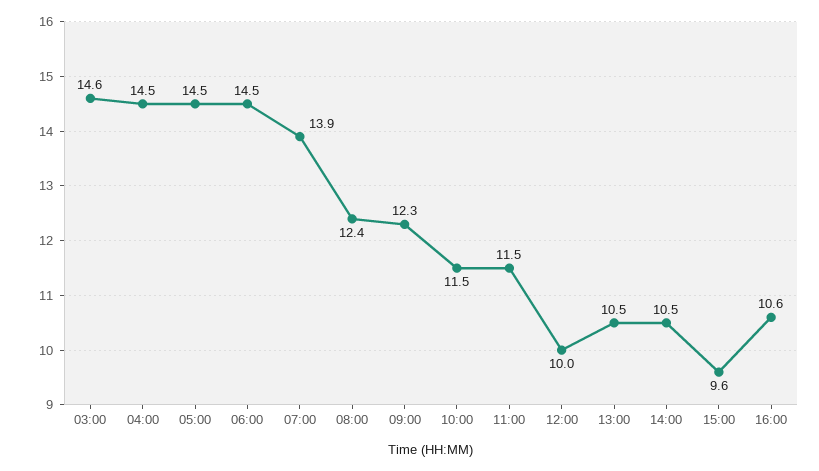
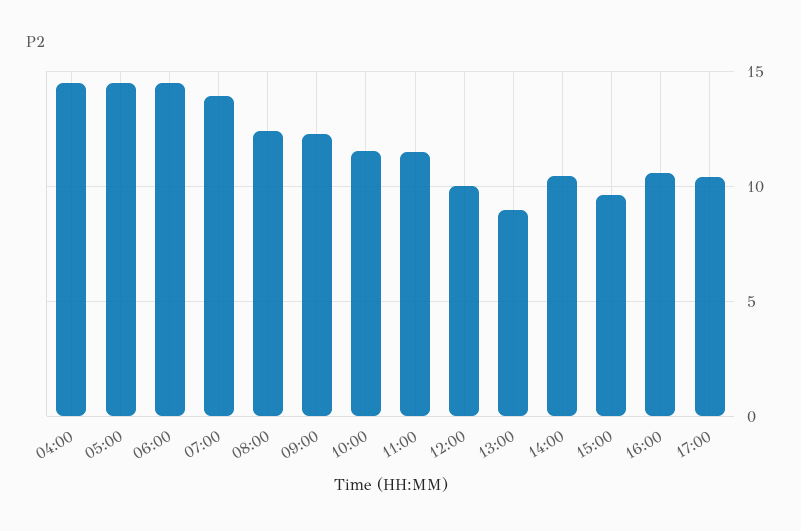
03:00: 14.6 -> none
13:00: 10.5 -> 9
17:00: none -> 10.5

